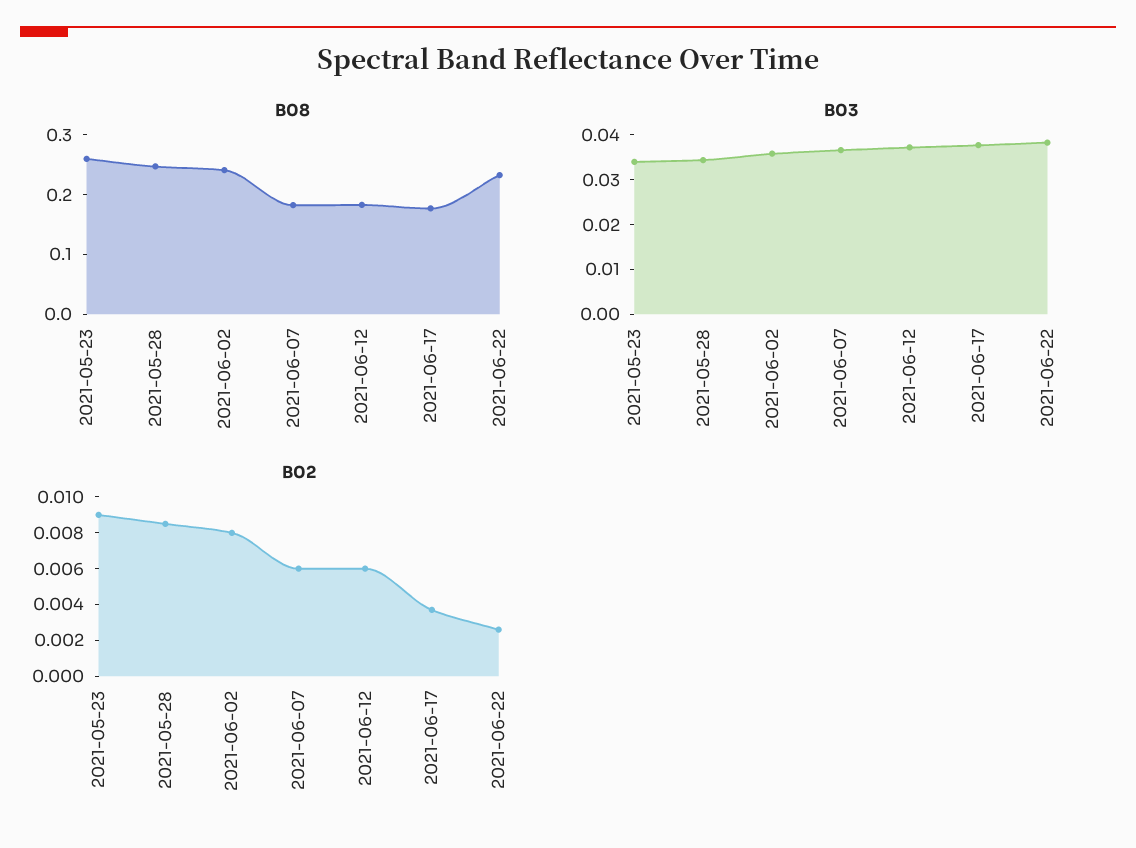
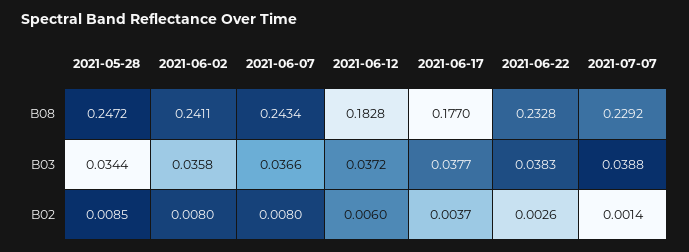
B08, 2021-05-23: 0.26 -> none
B08, 2021-06-07: 0.18 -> 0.2434
B03, 2021-05-23: 0.034 -> none
B02, 2021-05-23: 0.009 -> none
B02, 2021-06-07: 0.006 -> 0.008
B08, 2021-07-07: none -> 0.2292
B03, 2021-07-07: none -> 0.0388
B02, 2021-07-07: none -> 0.0014

